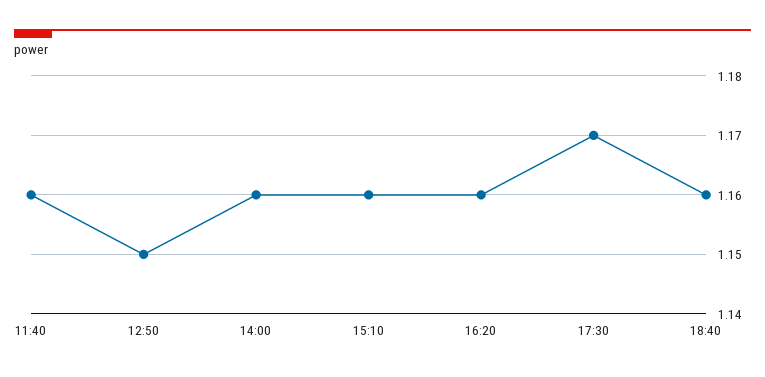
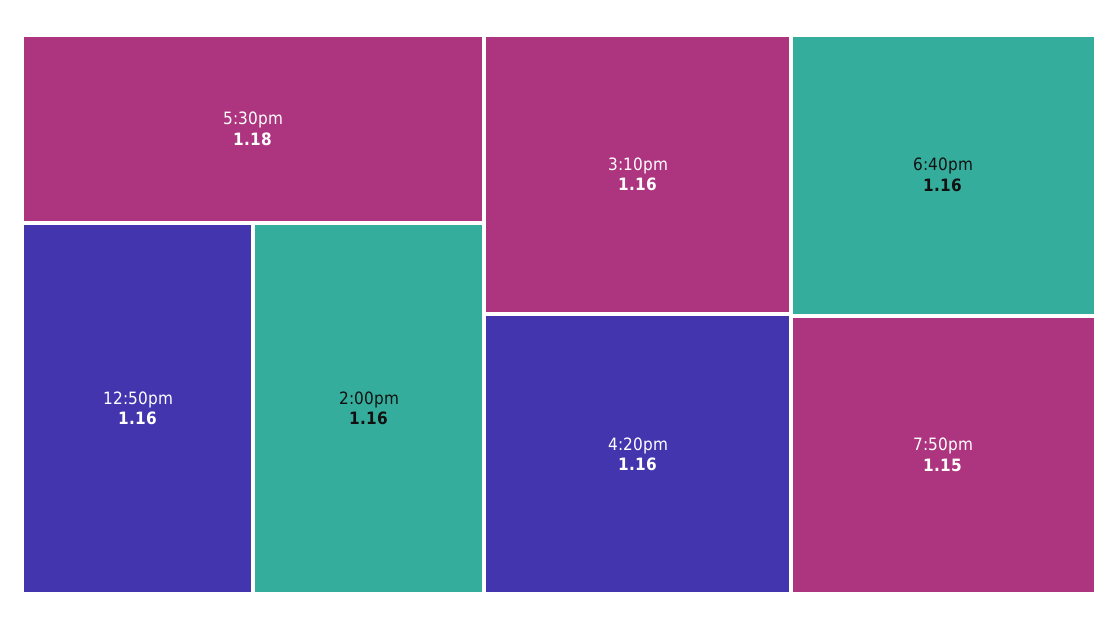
11:40: 1.16 -> none
12:50: 1.15 -> 1.16
17:30: 1.17 -> 1.18
7:50pm: none -> 1.15

